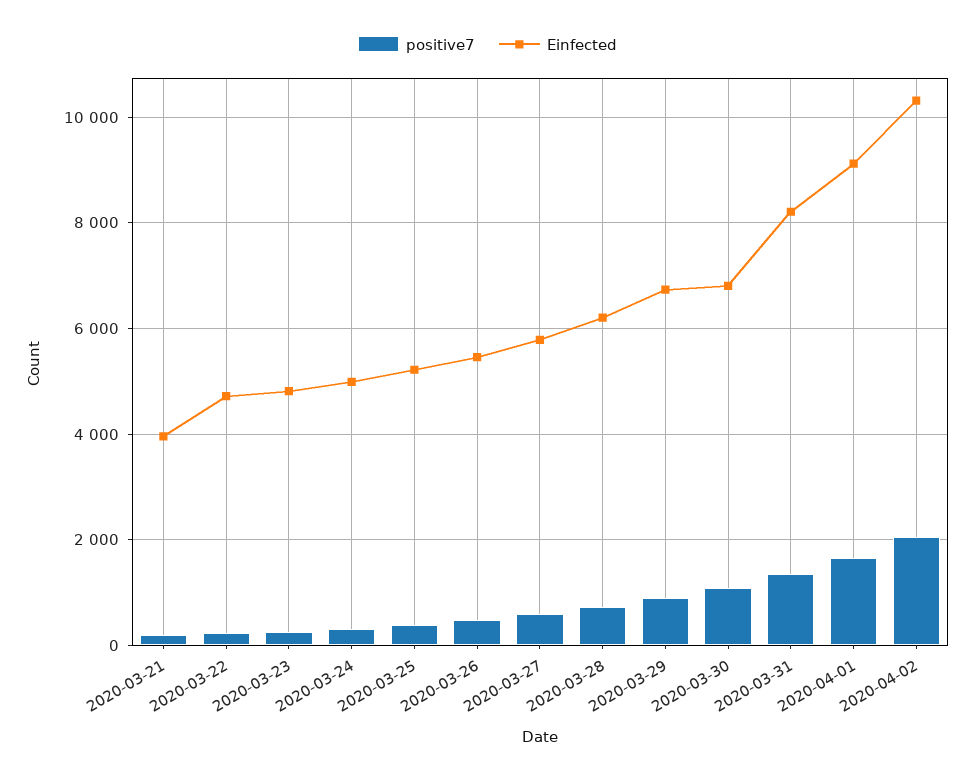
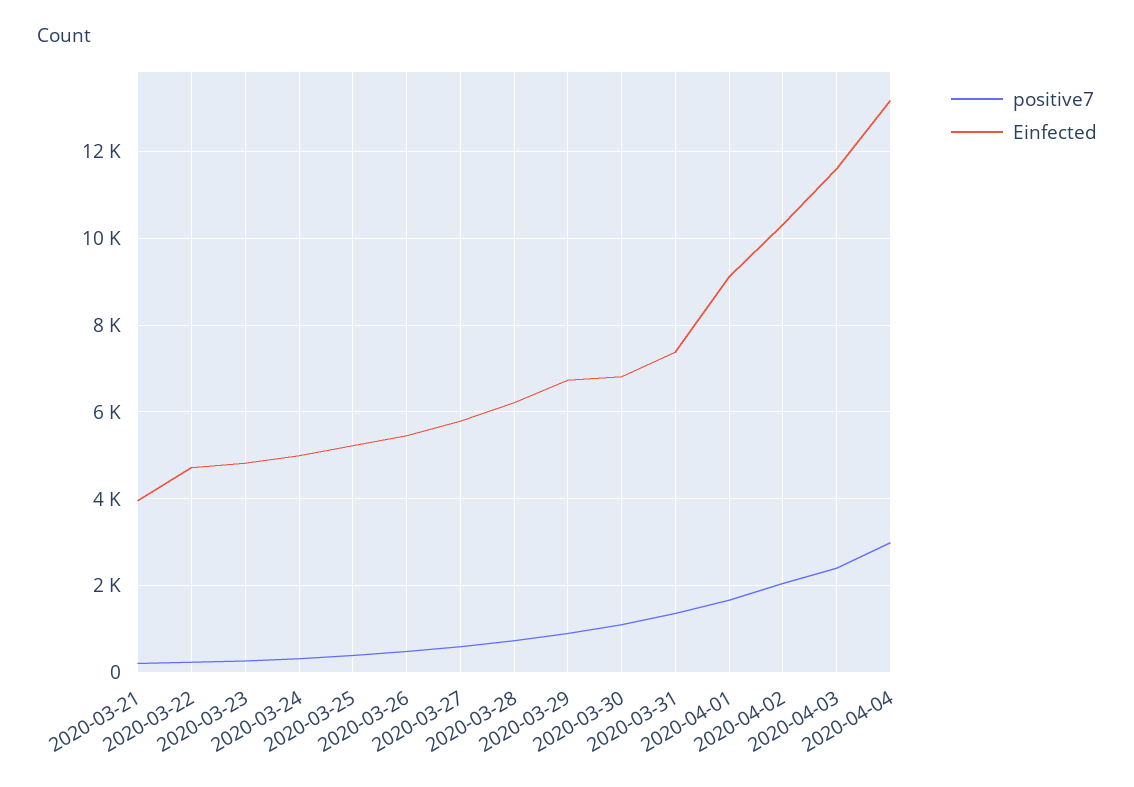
Einfected, 2020-03-31: 8200 -> 7400
positive7, 2020-04-03: none -> 2400
Einfected, 2020-04-03: none -> 11600
positive7, 2020-04-04: none -> 3000
Einfected, 2020-04-04: none -> 13200

